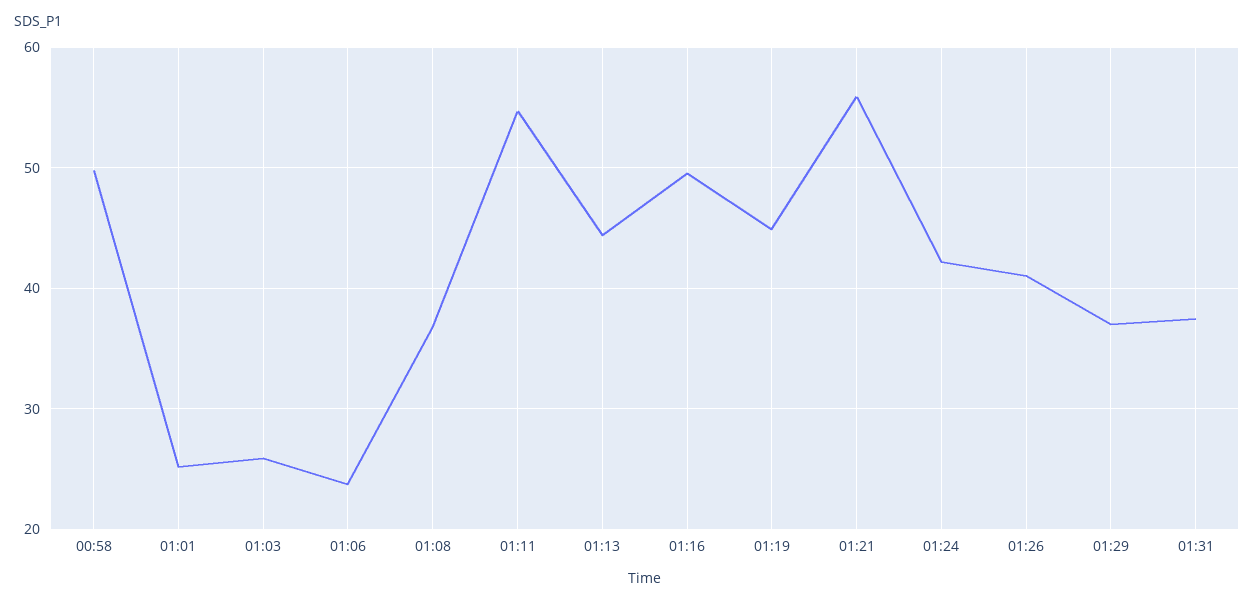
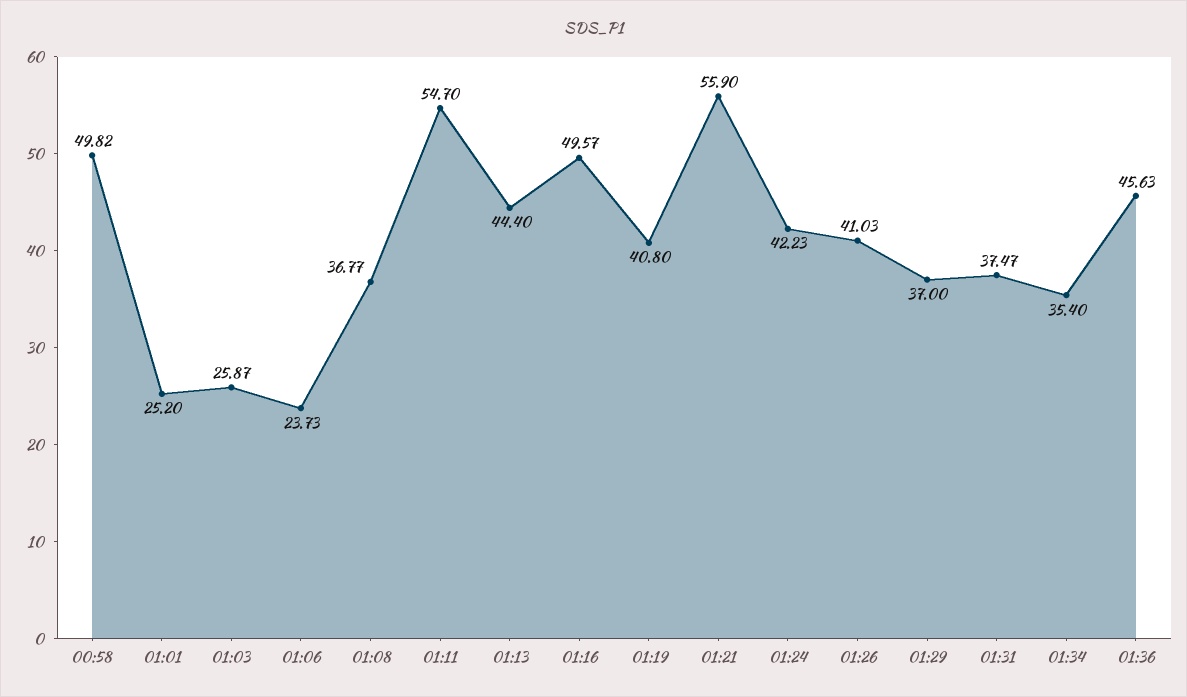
01:19: 45 -> 40.8
01:34: none -> 35.4
01:36: none -> 45.63

